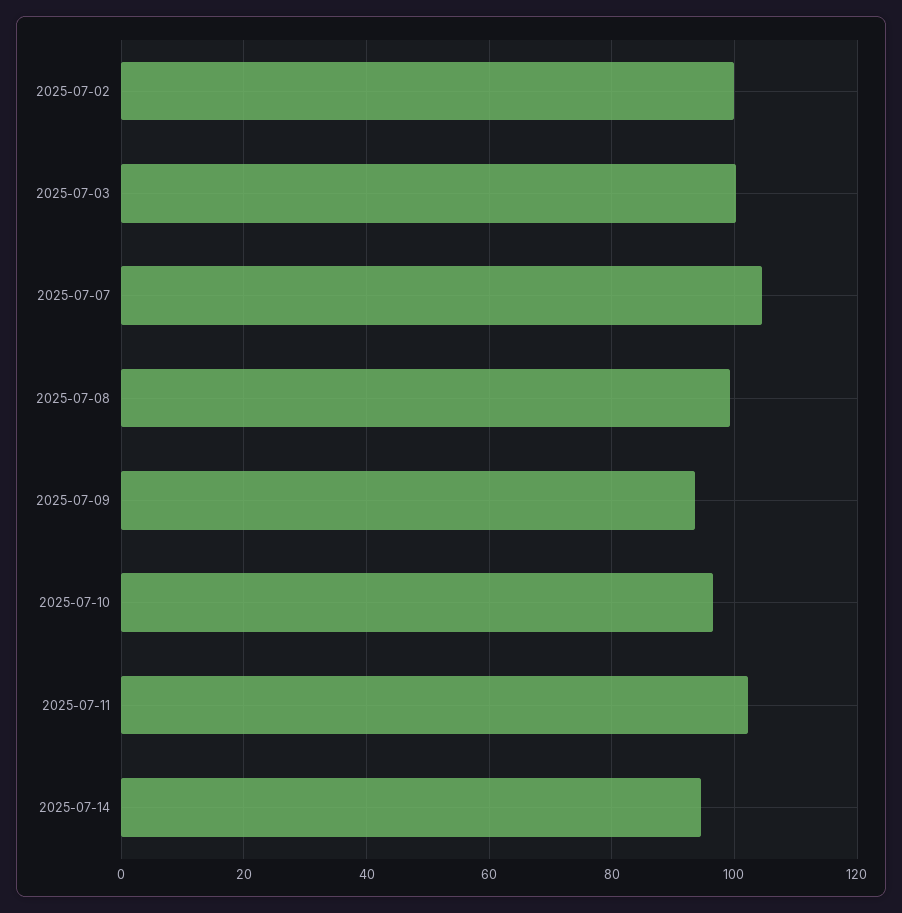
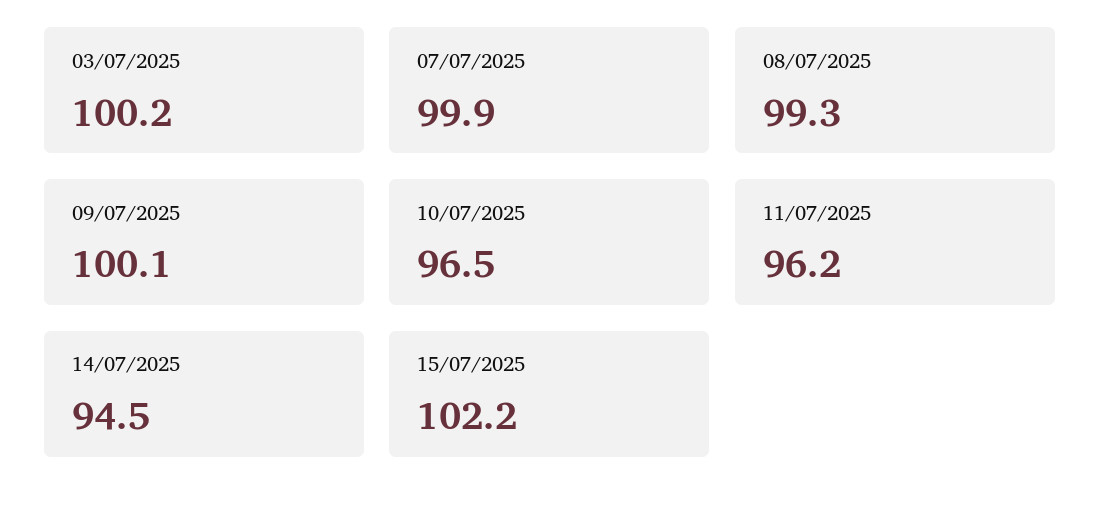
2025-07-02: 100 -> none
2025-07-07: 104 -> 99.9
2025-07-09: 94 -> 100.1
2025-07-11: 102 -> 96.2
15/07/2025: none -> 102.2

